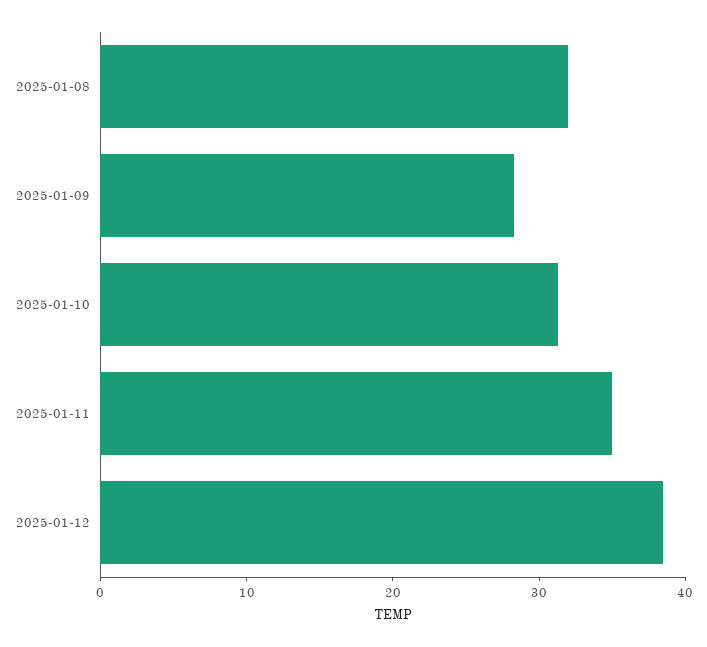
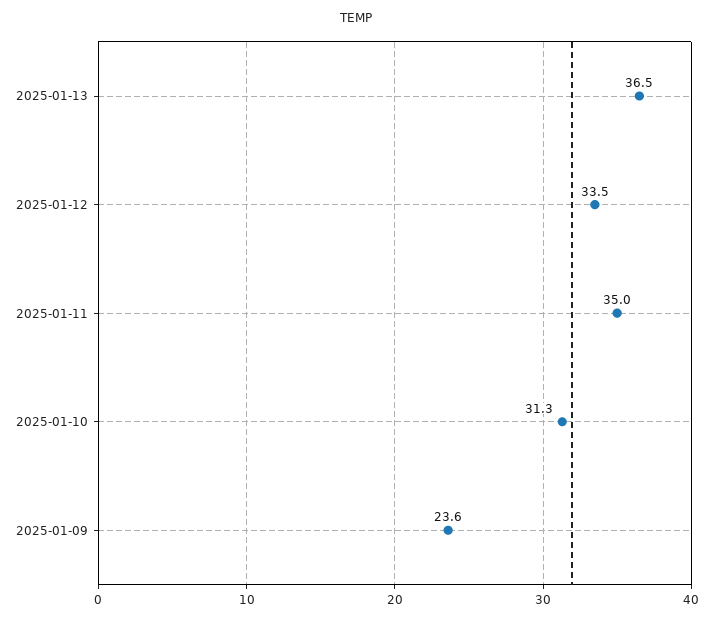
2025-01-08: 32 -> none
2025-01-09: 28 -> 23.6
2025-01-12: 38 -> 33.5
2025-01-13: none -> 36.5

